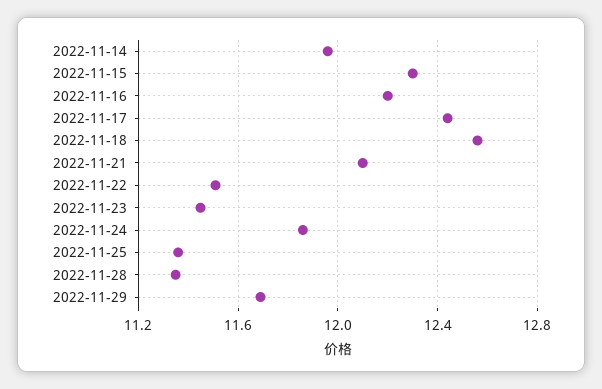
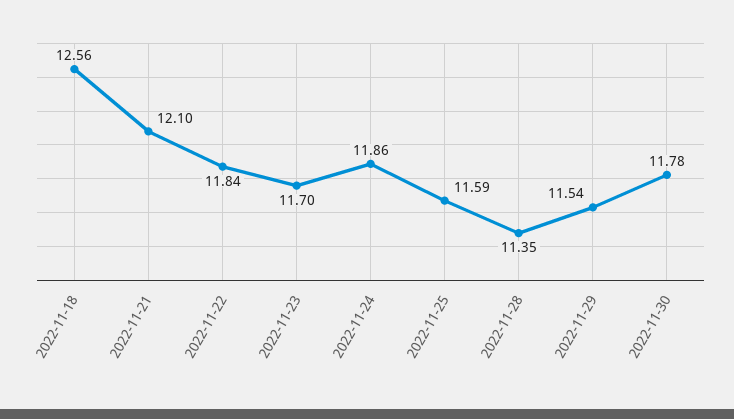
2022-11-14: 11.95 -> none
2022-11-15: 12.3 -> none
2022-11-16: 12.2 -> none
2022-11-17: 12.45 -> none
2022-11-22: 11.5 -> 11.84
2022-11-23: 11.45 -> 11.7
2022-11-25: 11.35 -> 11.59
2022-11-29: 11.7 -> 11.54
2022-11-30: none -> 11.78

